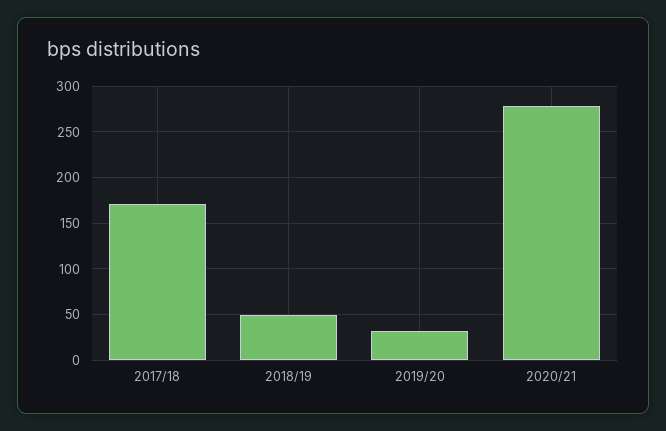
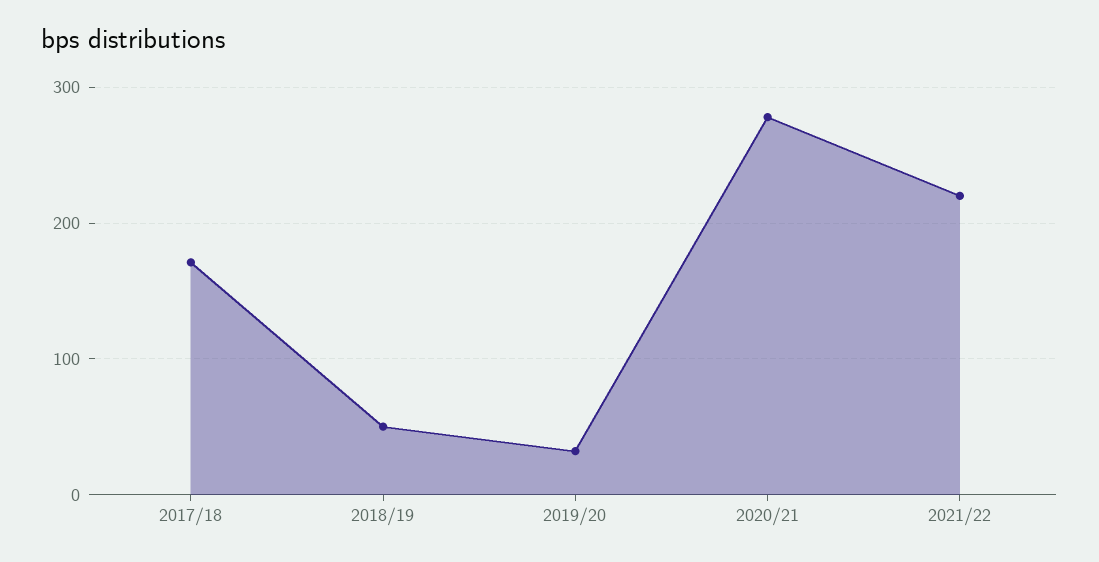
2021/22: none -> 220

